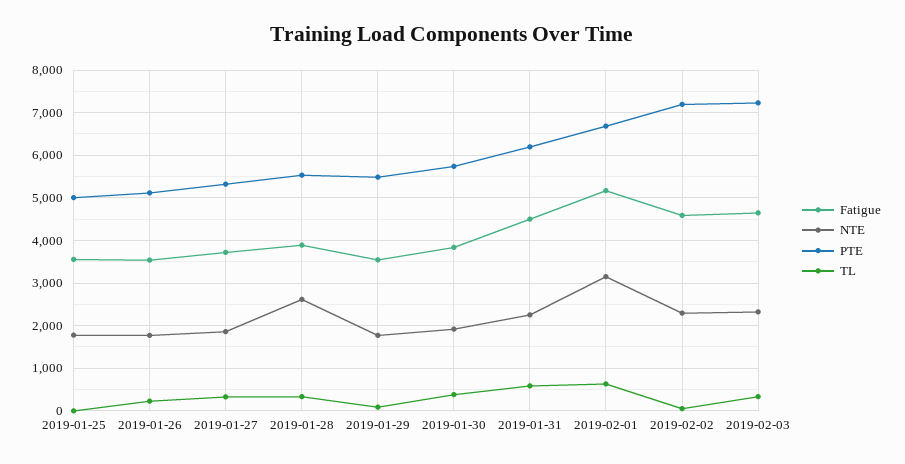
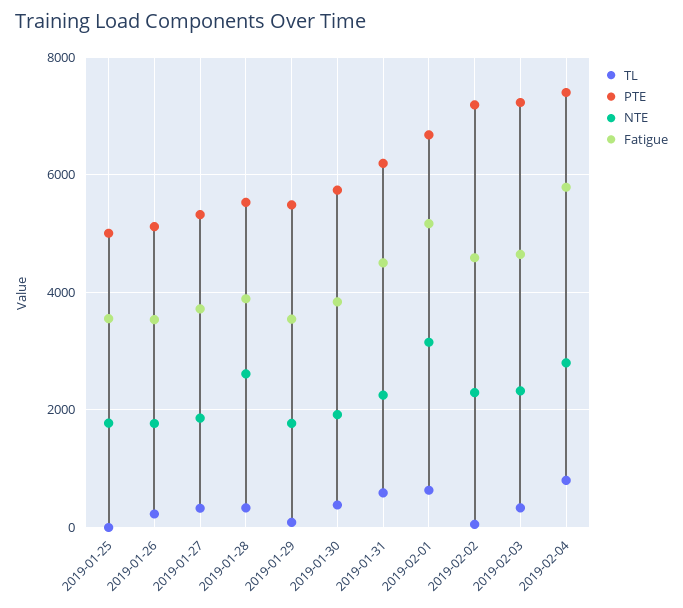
TL, 2019-02-04: none -> 800
PTE, 2019-02-04: none -> 7400
NTE, 2019-02-04: none -> 2800
Fatigue, 2019-02-04: none -> 5800

